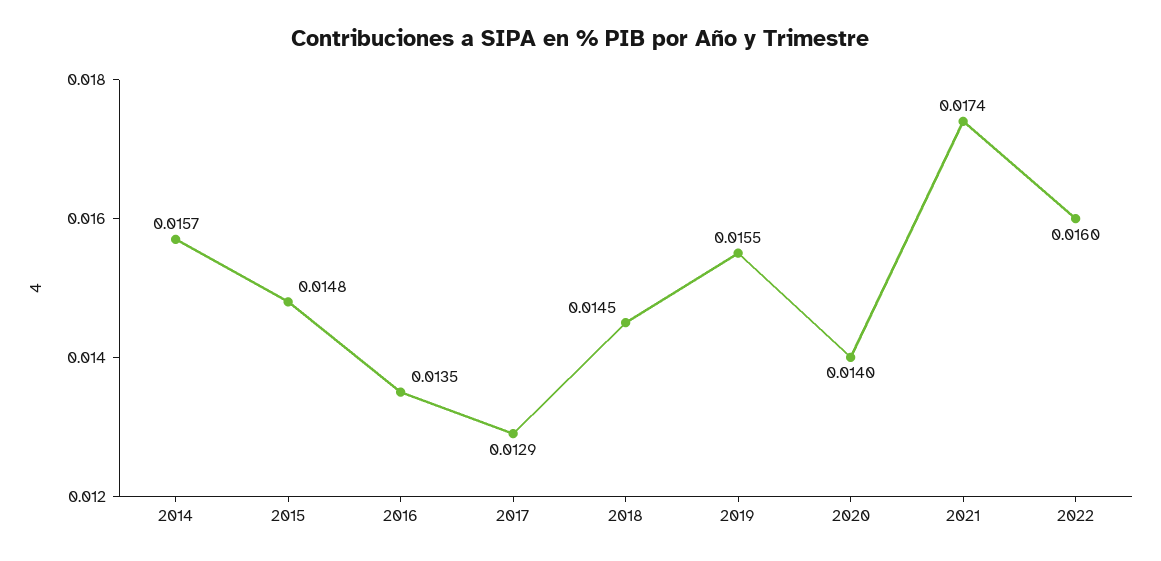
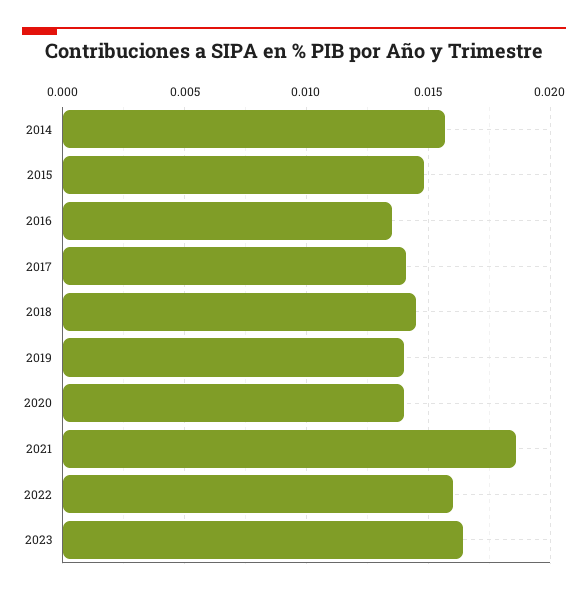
2017: 0.0129 -> 0.014
2019: 0.0155 -> 0.014
2021: 0.0174 -> 0.0185
2023: none -> 0.0165

